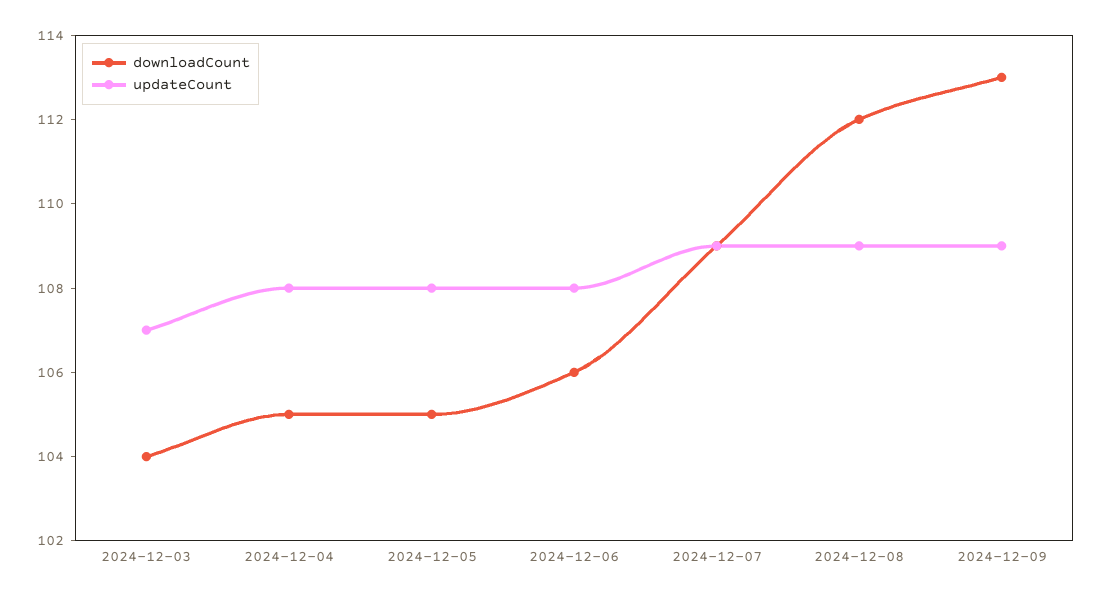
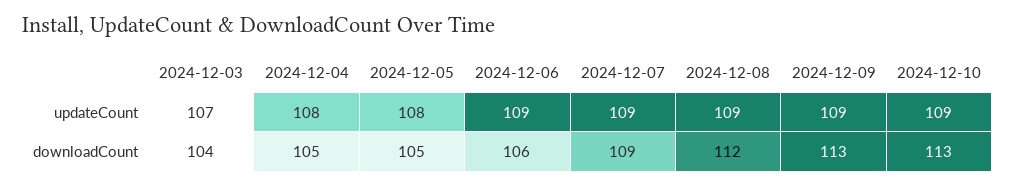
updateCount, 2024-12-06: 108 -> 109
updateCount, 2024-12-10: none -> 109
downloadCount, 2024-12-10: none -> 113

